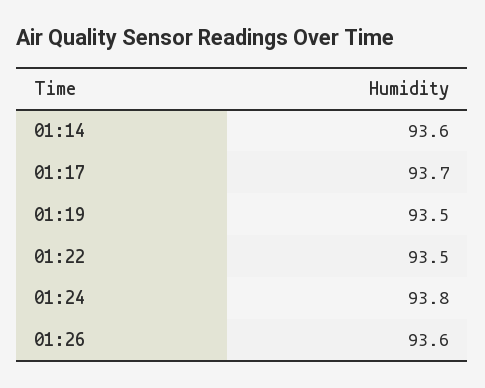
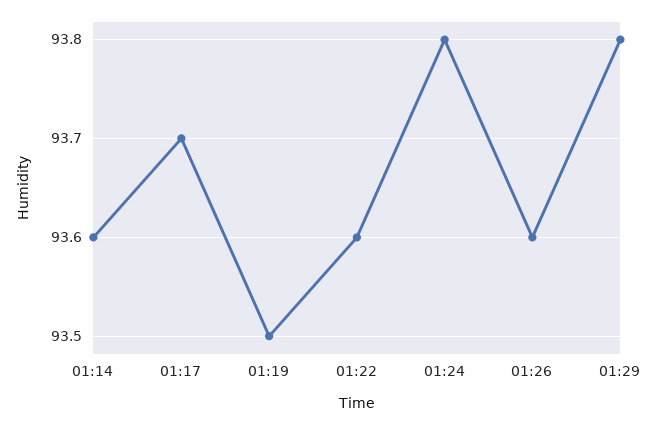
01:22: 93.5 -> 93.6
01:29: none -> 93.8

